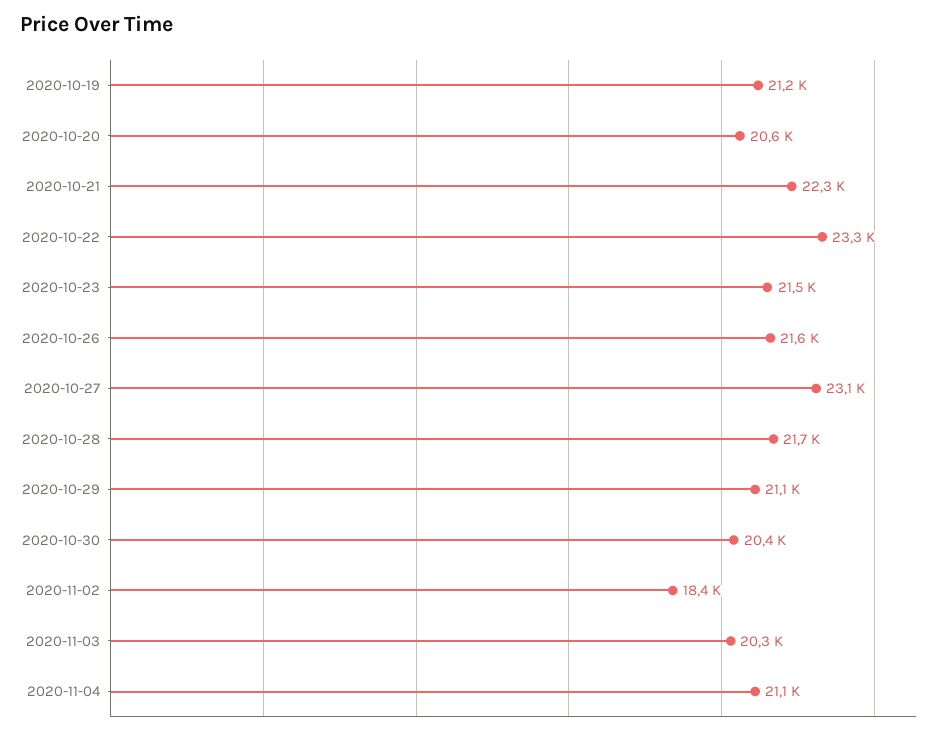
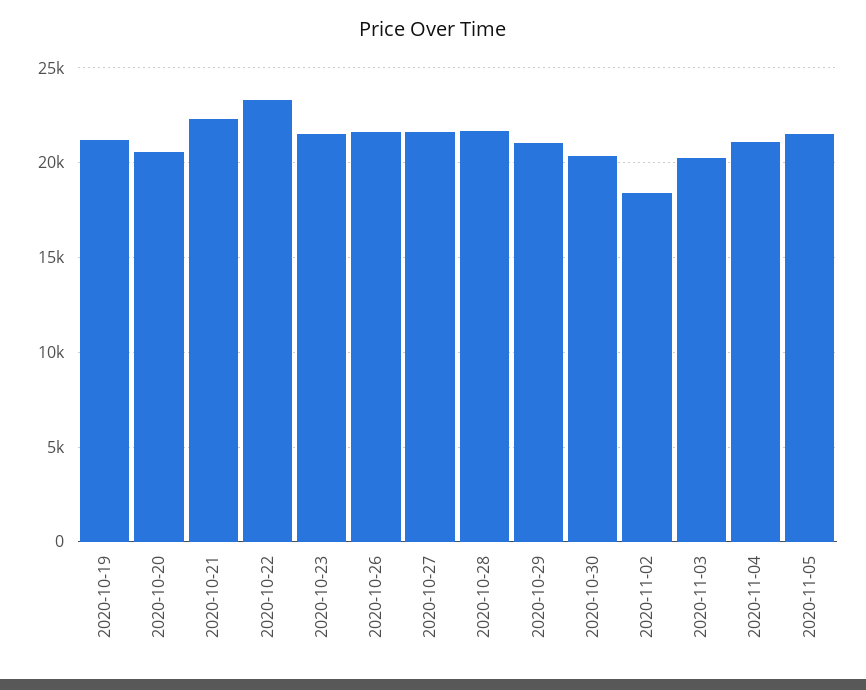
2020-10-27: 23100 -> 21500
2020-11-05: none -> 21500

